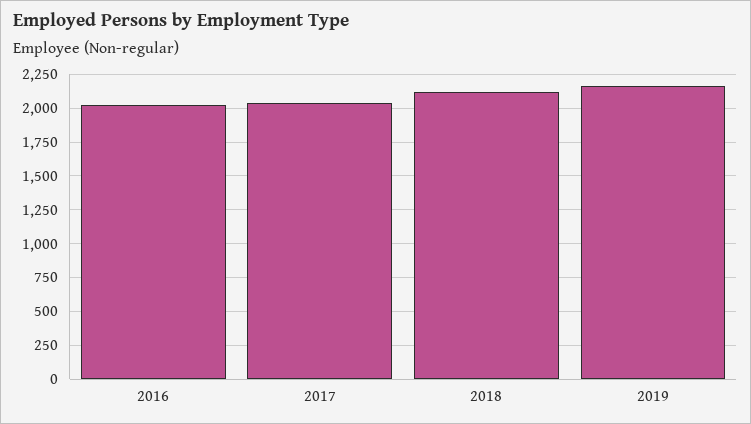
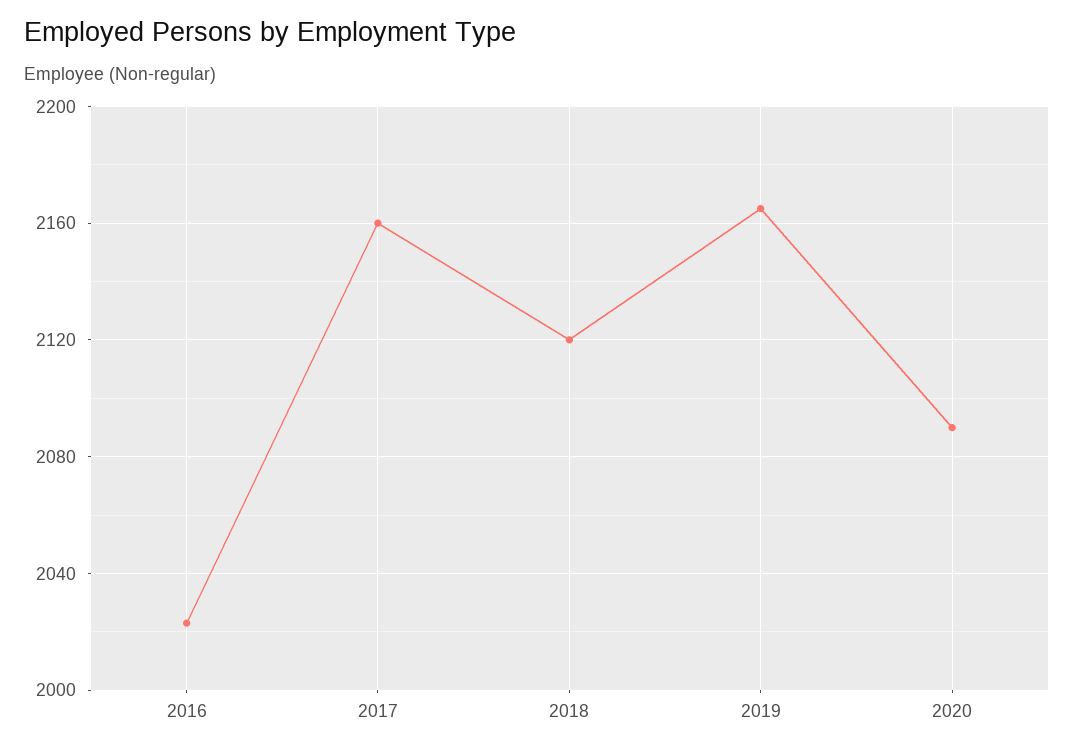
2017: 2050 -> 2160
2020: none -> 2090

